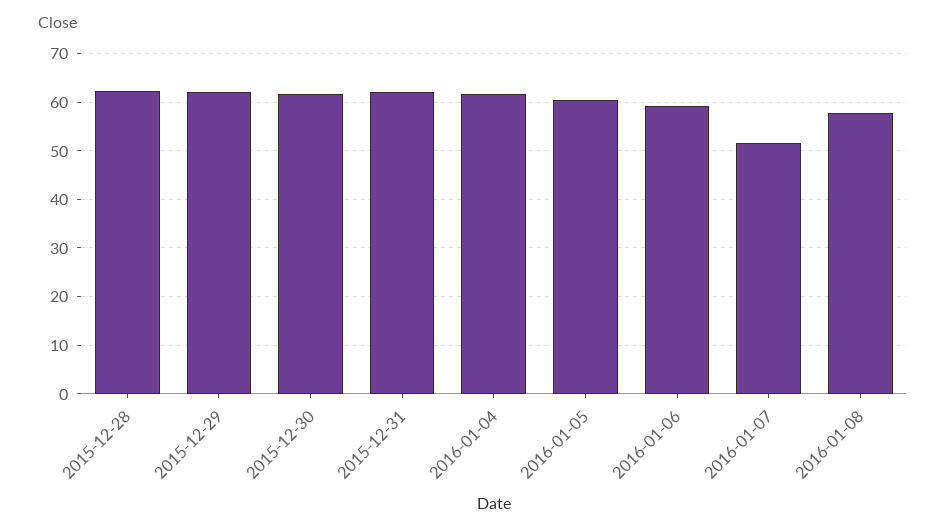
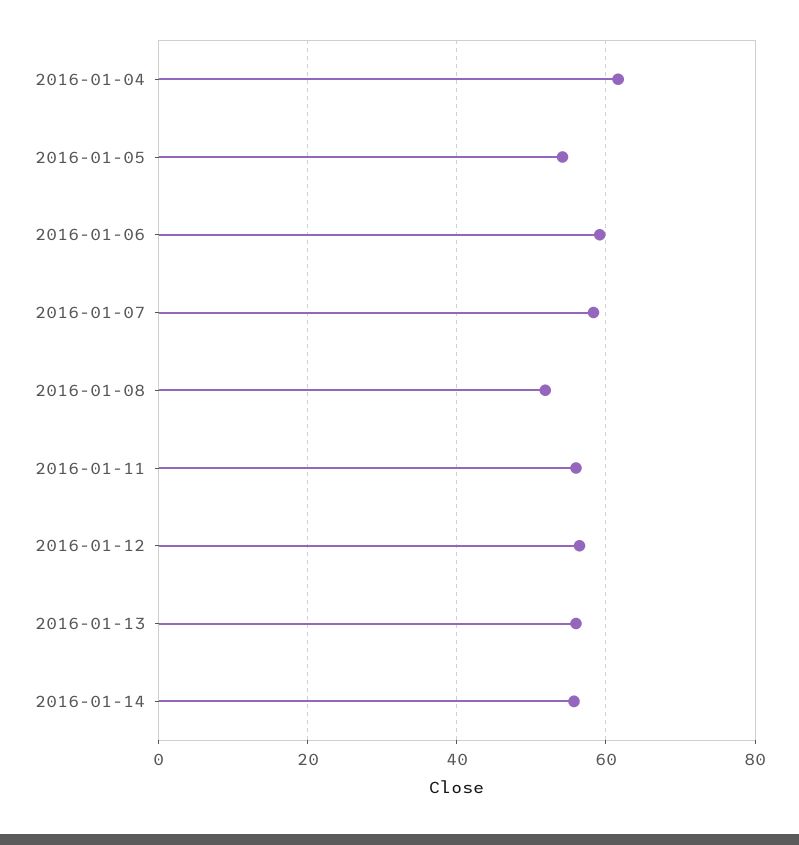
2015-12-28: 62 -> none
2015-12-29: 62 -> none
2015-12-30: 62 -> none
2015-12-31: 62 -> none
2016-01-05: 60 -> 54
2016-01-07: 52 -> 58
2016-01-08: 58 -> 52
2016-01-11: none -> 56
2016-01-12: none -> 56
2016-01-13: none -> 56
2016-01-14: none -> 56

